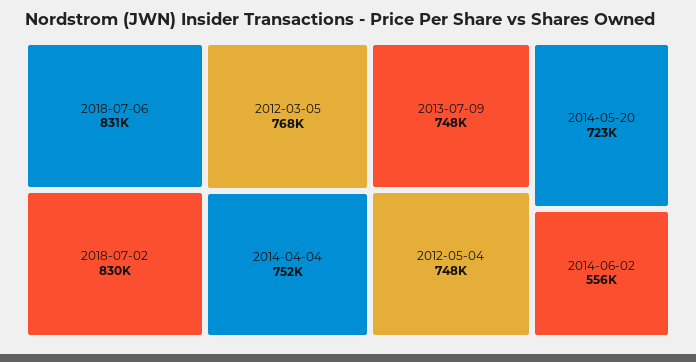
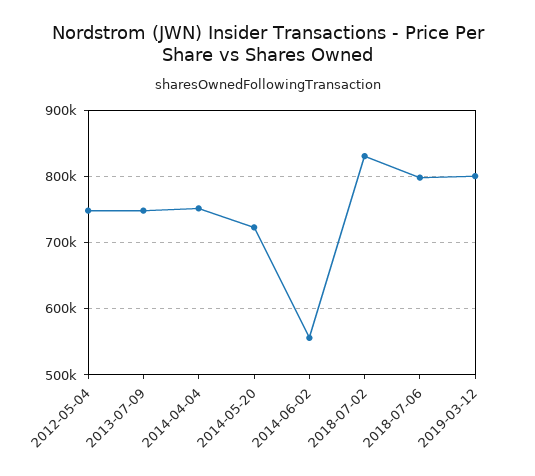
2018-07-06: 831000 -> 800000
2012-03-05: 768000 -> none
2019-03-12: none -> 800000

